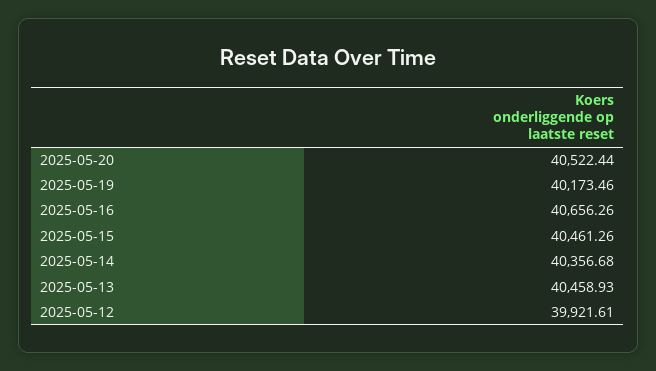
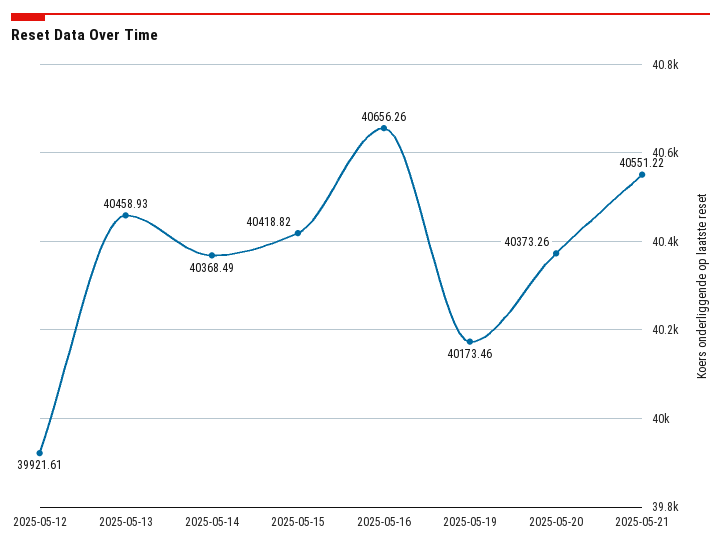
2025-05-20: 40522.44 -> 40373.26
2025-05-15: 40461.26 -> 40418.82
2025-05-14: 40356.68 -> 40368.49
2025-05-21: none -> 40551.22

